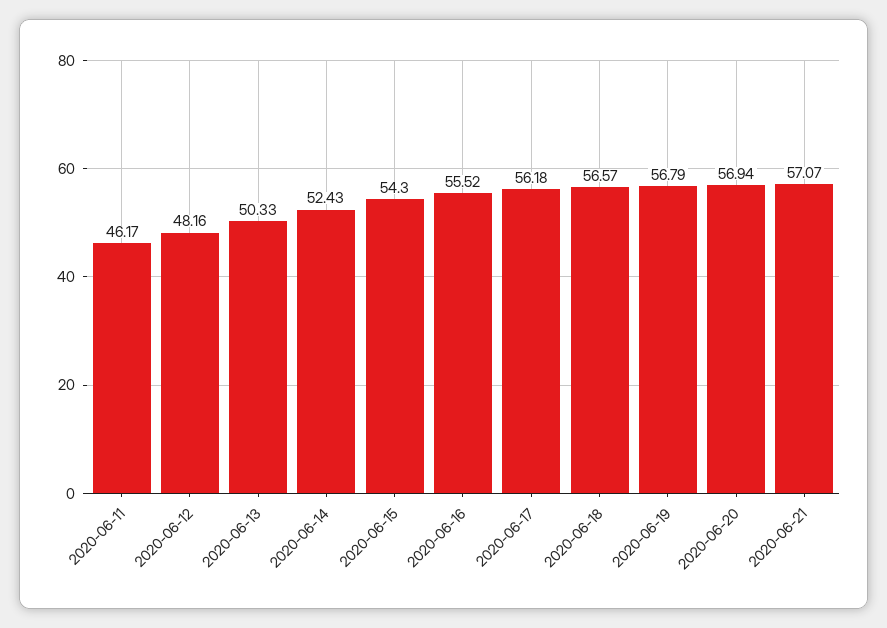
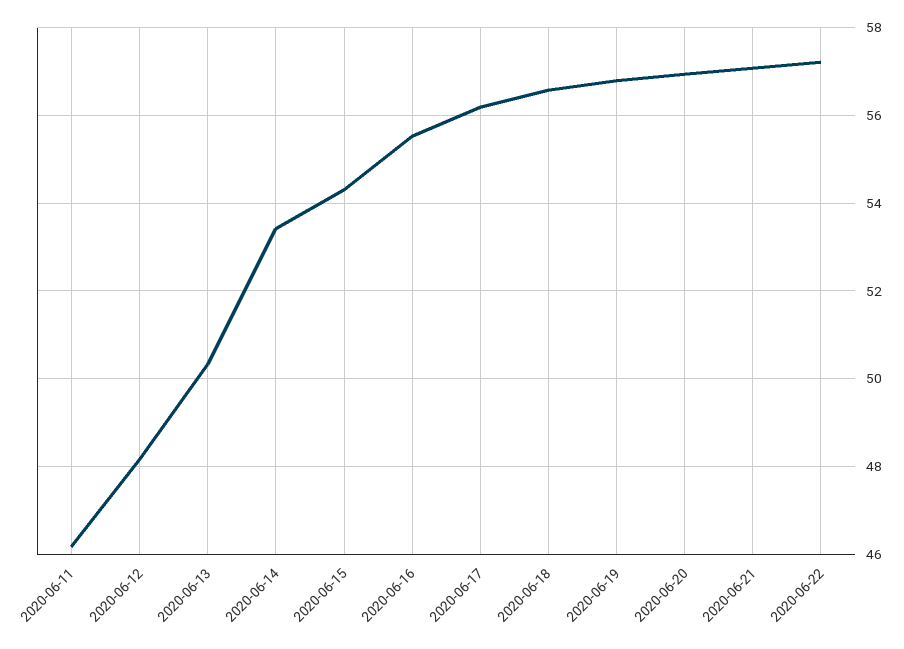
2020-06-14: 52.43 -> 53.4
2020-06-22: none -> 57.2

